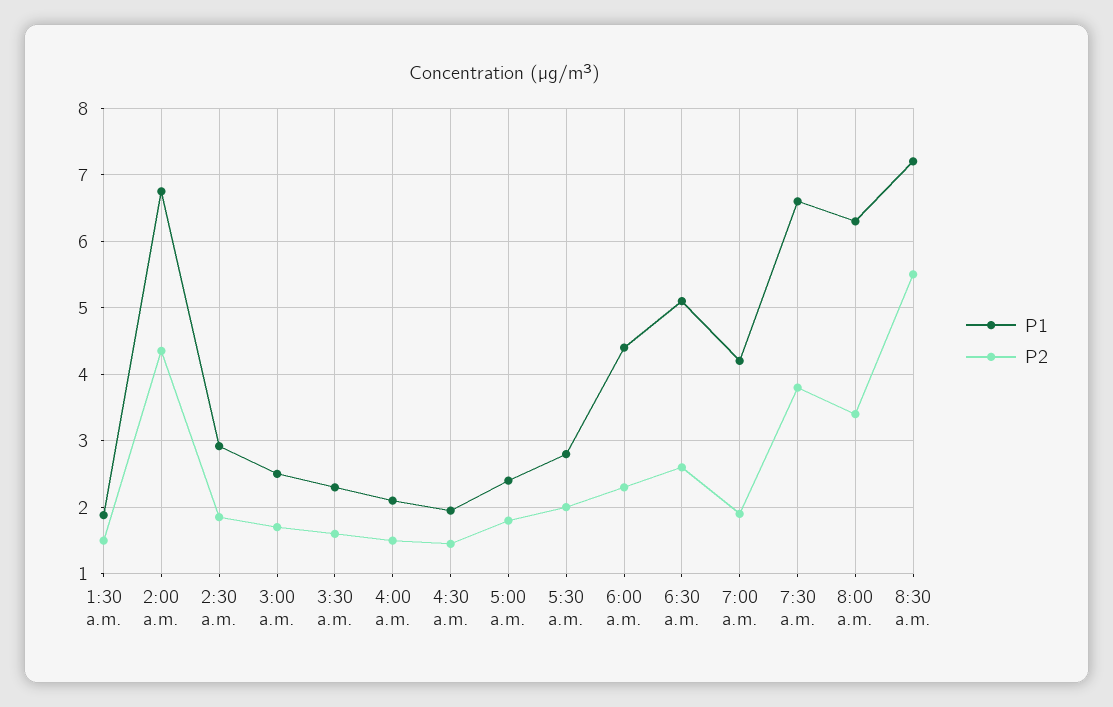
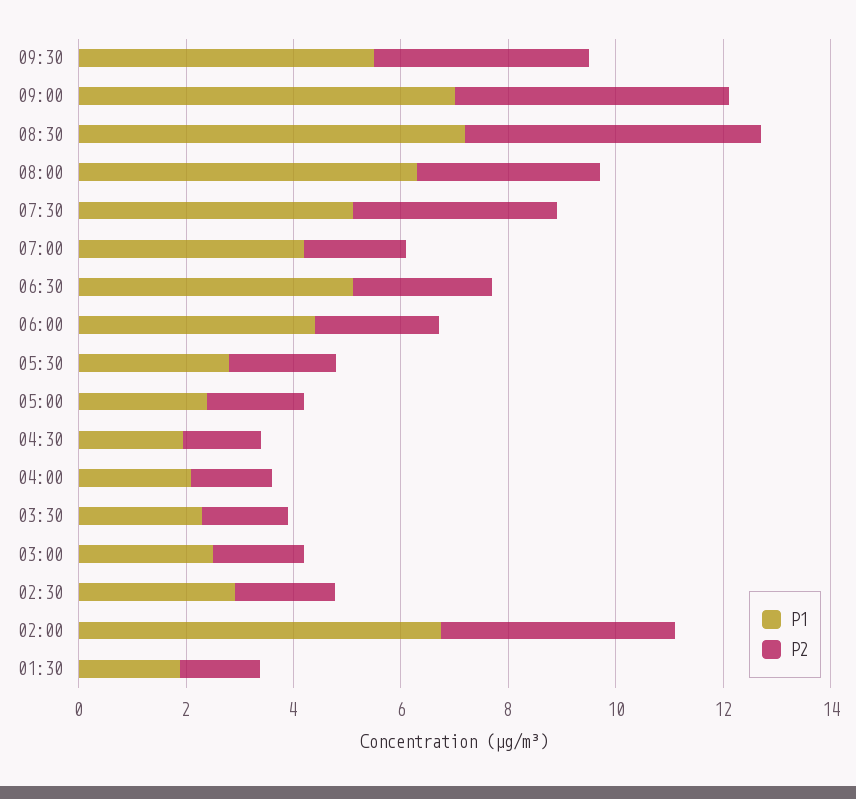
P1, 7:30 a.m.: 6.6 -> 5
P1, 09:30: none -> 5.5
P2, 09:30: none -> 4
P1, 09:00: none -> 7
P2, 09:00: none -> 5

